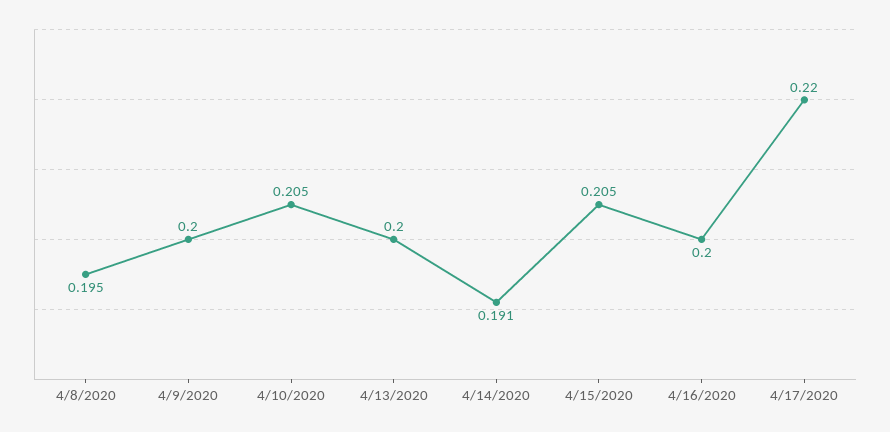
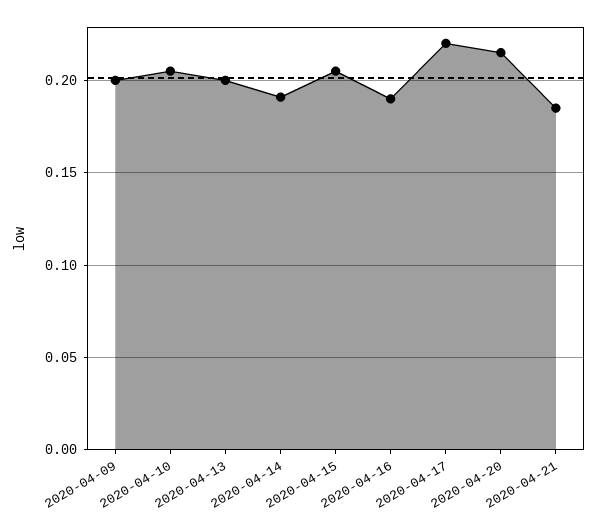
4/8/2020: 0.195 -> none
4/16/2020: 0.2 -> 0.19
2020-04-20: none -> 0.215
2020-04-21: none -> 0.185

